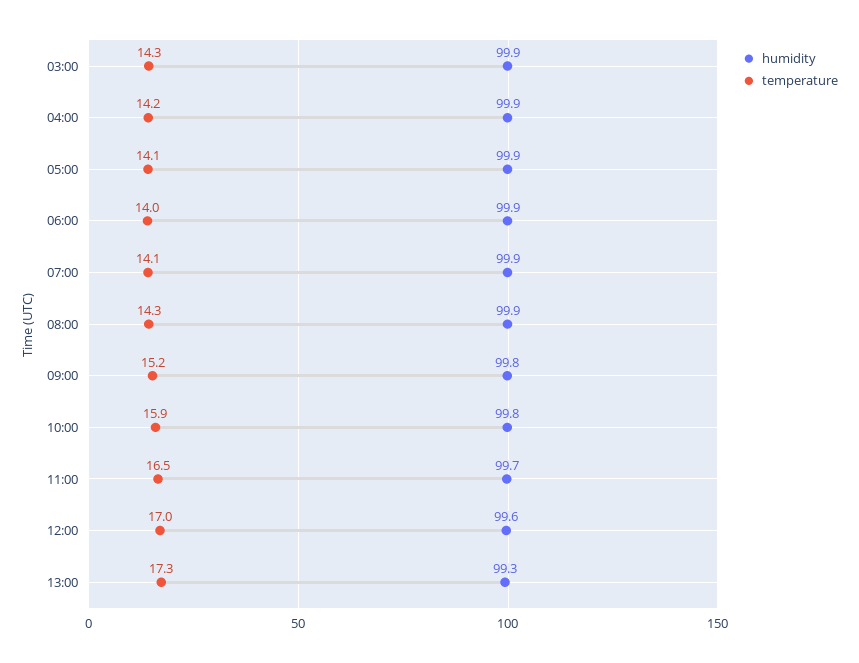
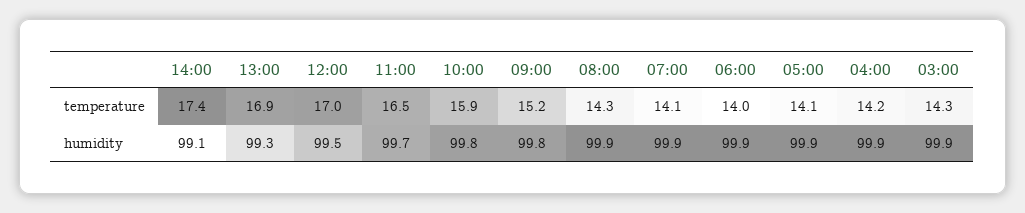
humidity, 12:00: 99.6 -> 99.5
temperature, 13:00: 17.3 -> 16.9
temperature, 14:00: none -> 17.4
humidity, 14:00: none -> 99.1

